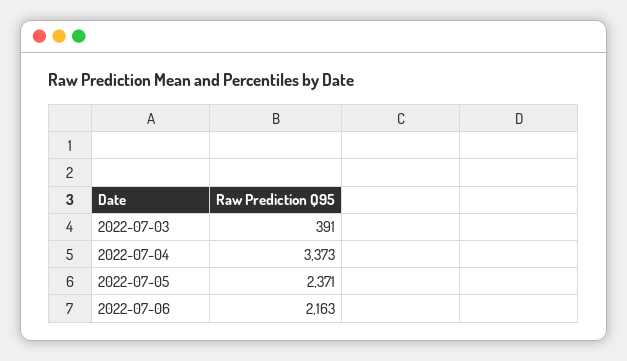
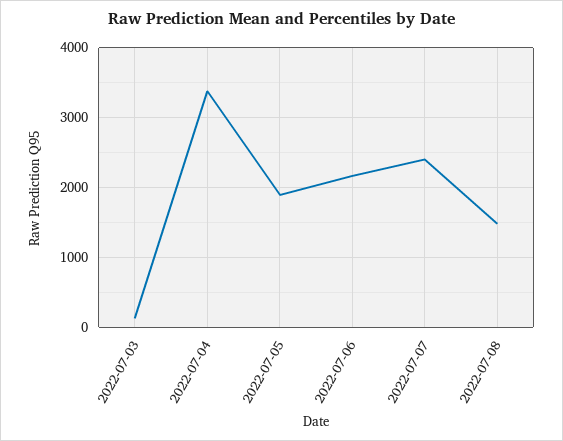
2022-07-03: 391 -> 100
2022-07-05: 2371 -> 1900
2022-07-07: none -> 2400
2022-07-08: none -> 1500

